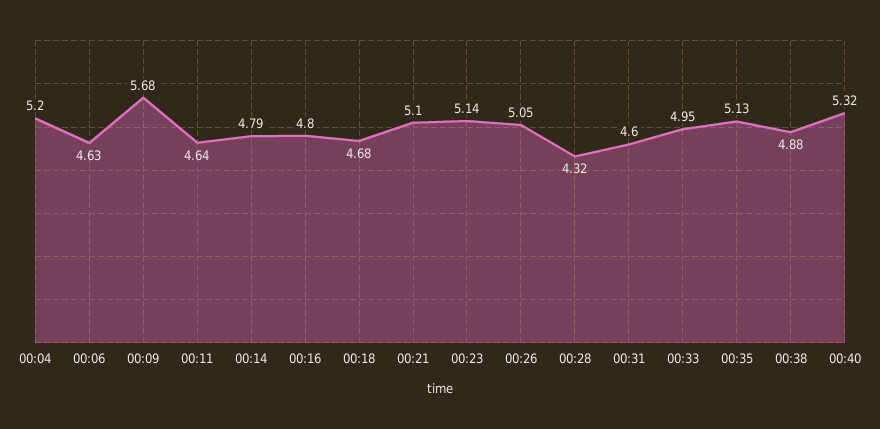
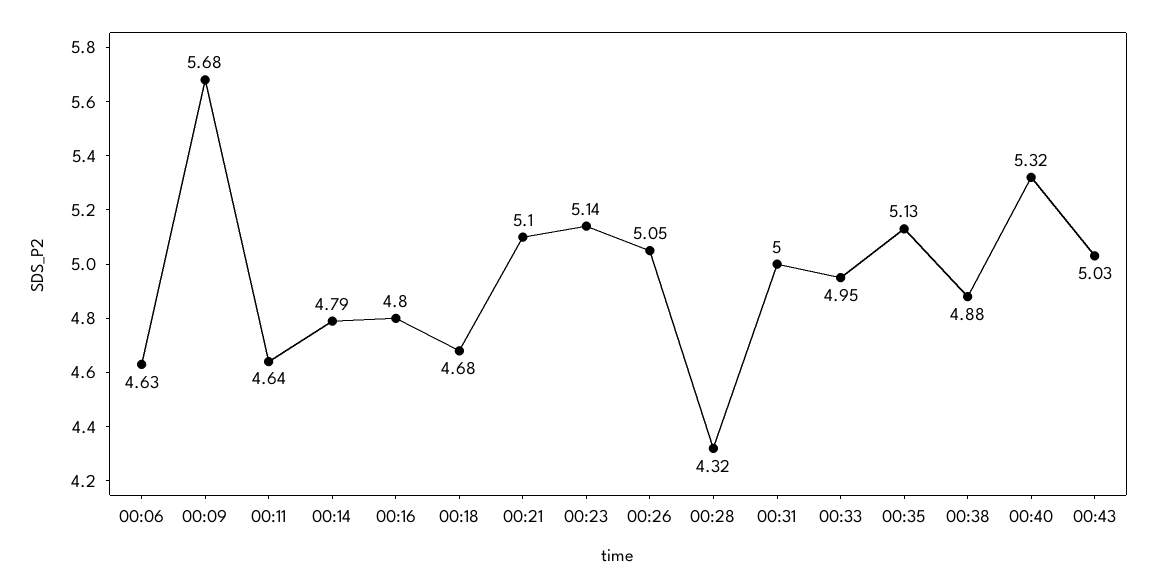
00:04: 5.2 -> none
00:31: 4.6 -> 5
00:43: none -> 5.03

